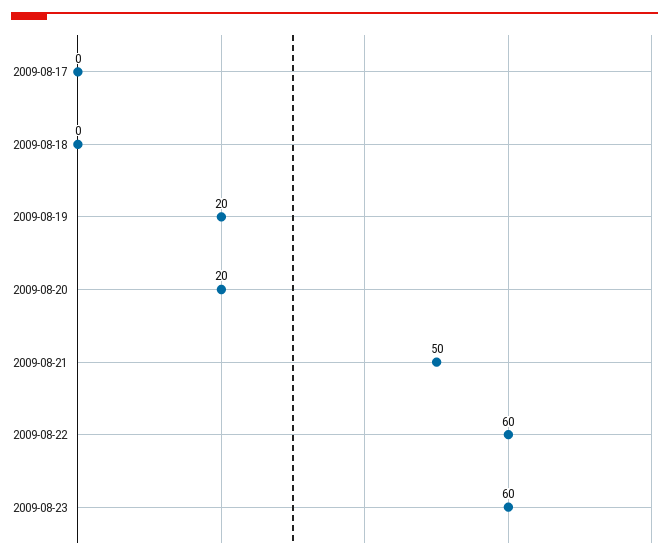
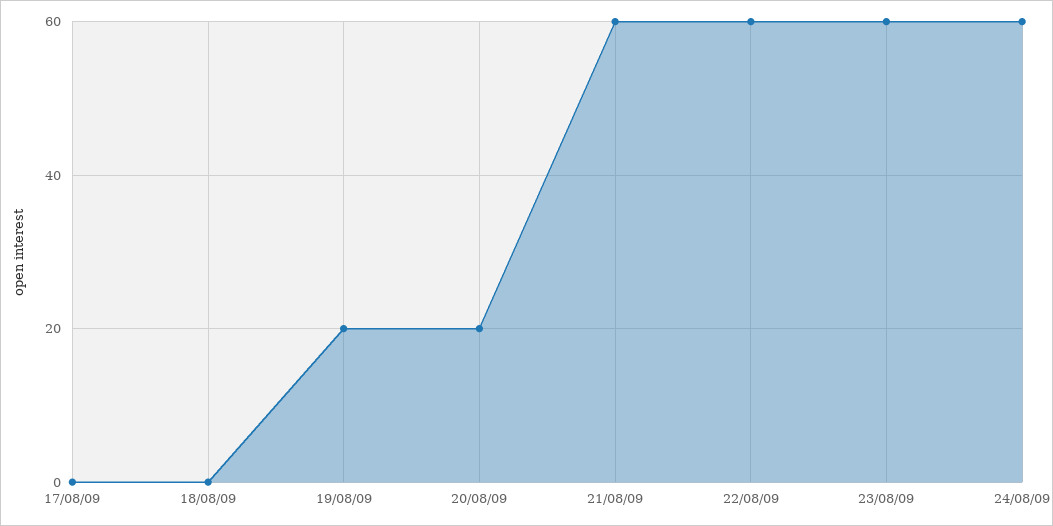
2009-08-21: 50 -> 60
24/08/09: none -> 60

